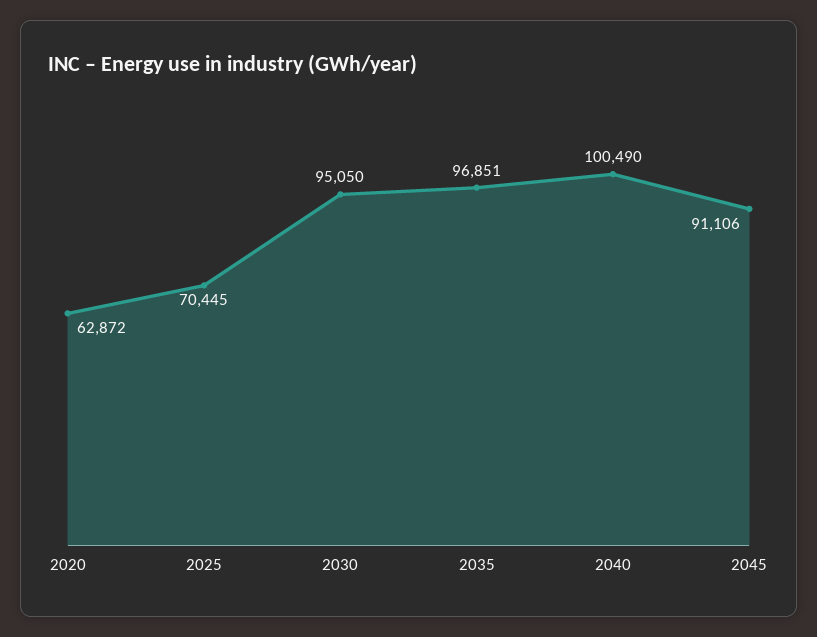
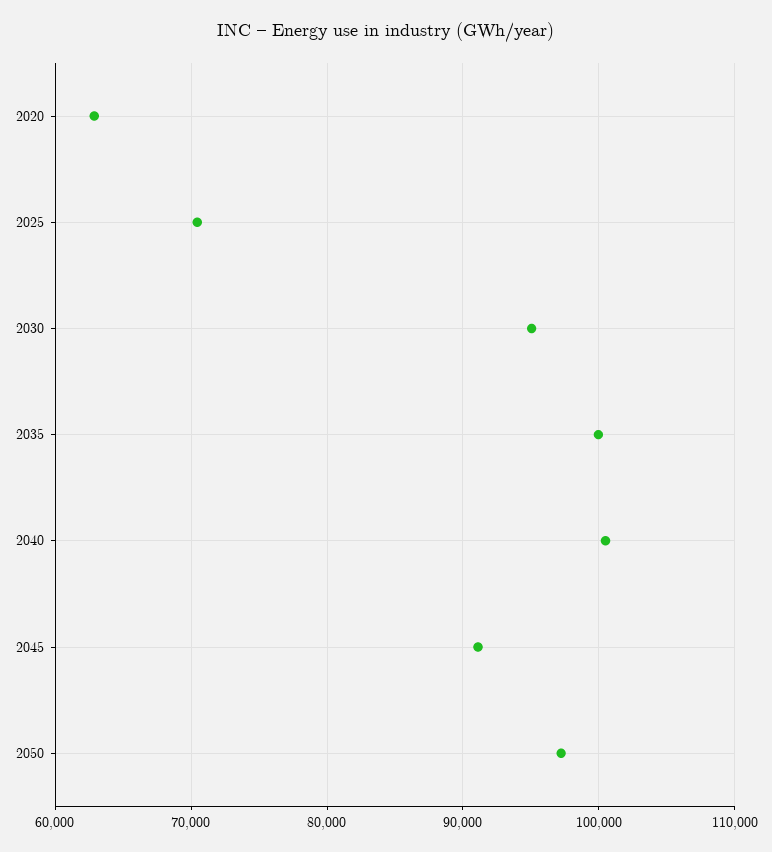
2035: 96851 -> 100000
2050: none -> 97000

